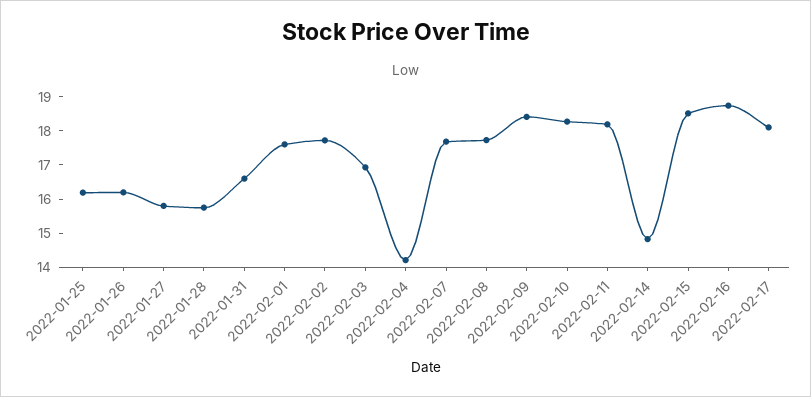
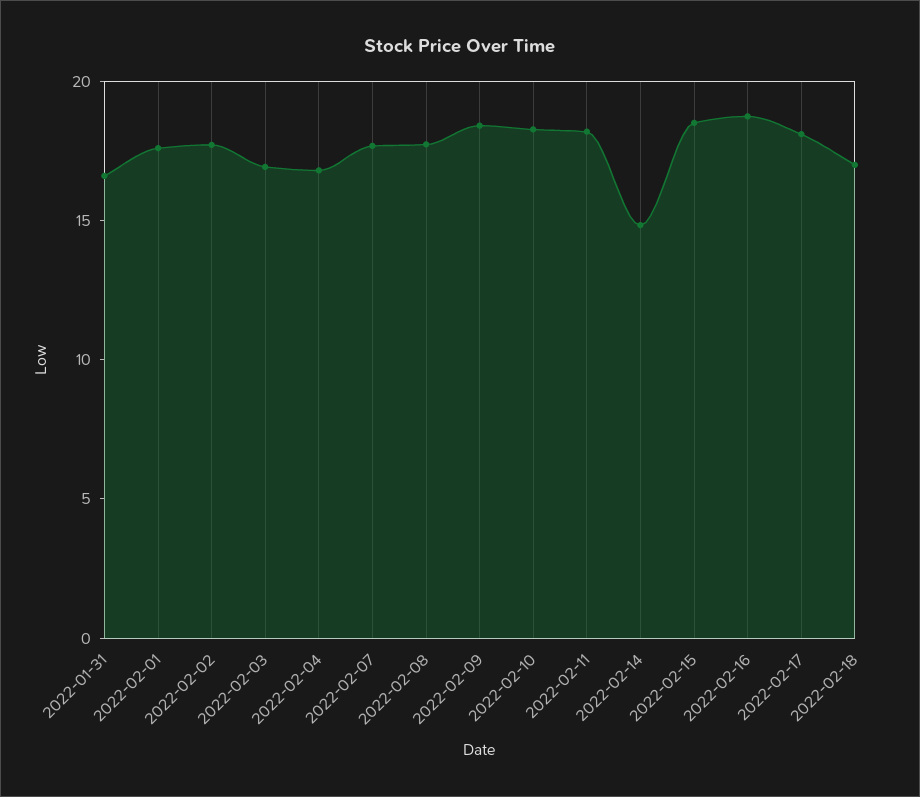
2022-01-25: 16.25 -> none
2022-01-26: 16.25 -> none
2022-01-27: 15.75 -> none
2022-01-28: 15.75 -> none
2022-02-04: 14.25 -> 17
2022-02-18: none -> 17

